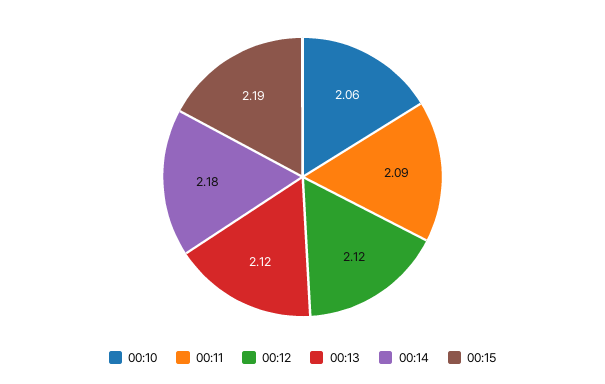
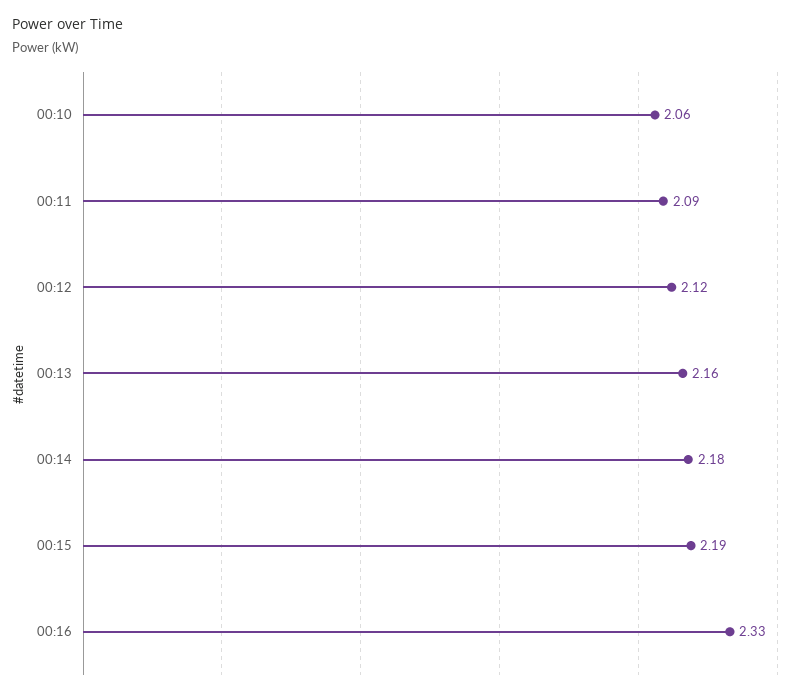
00:13: 2.12 -> 2.16
00:16: none -> 2.33

